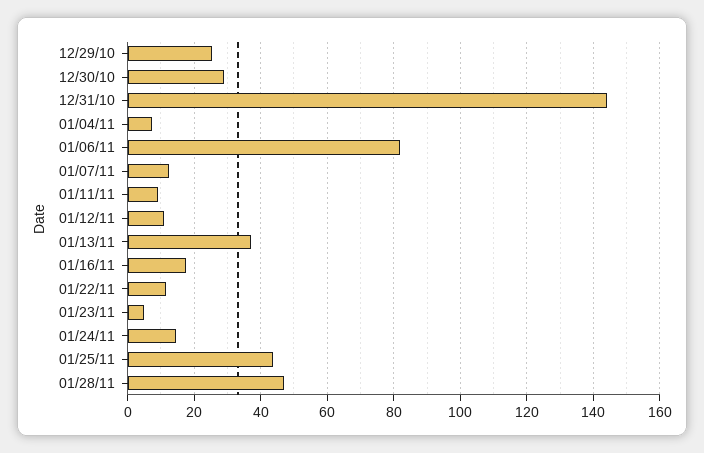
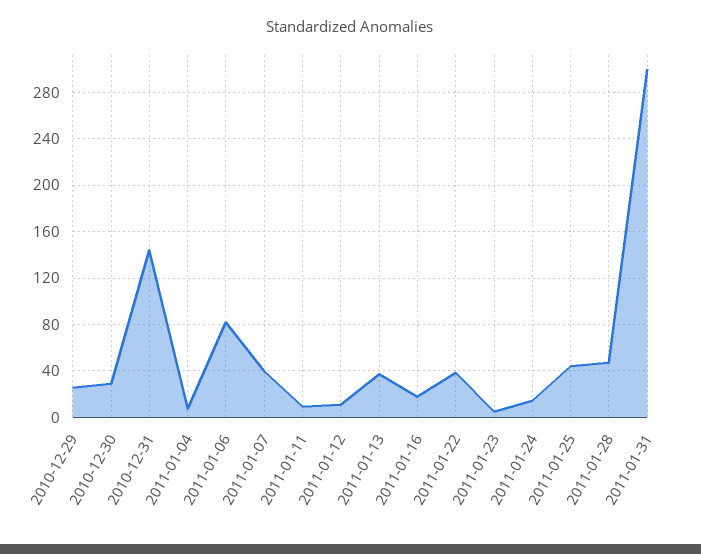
01/07/11: 12 -> 40
01/22/11: 12 -> 40
2011-01-31: none -> 300

